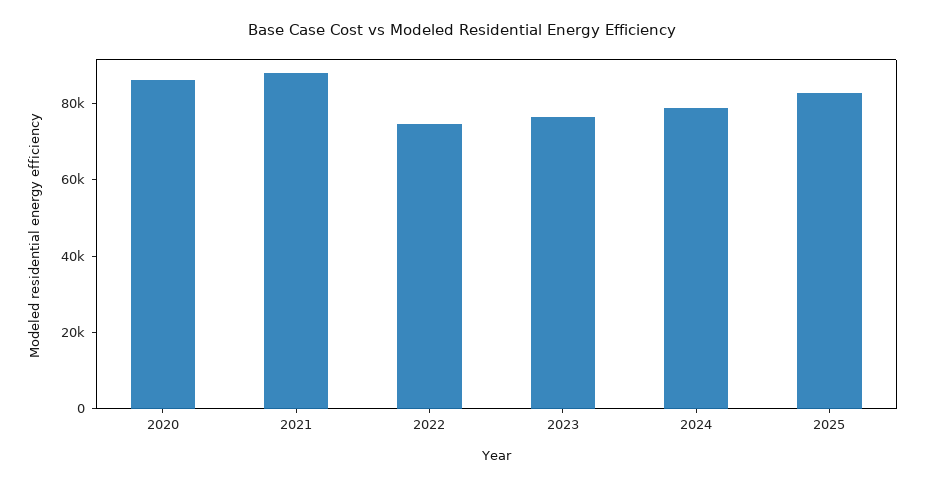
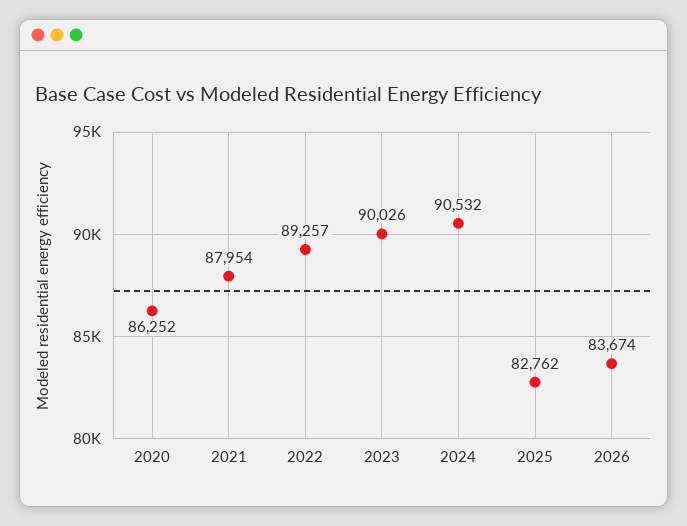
2022: 75000 -> 89257
2023: 75000 -> 90026
2024: 80000 -> 90532
2026: none -> 83674

